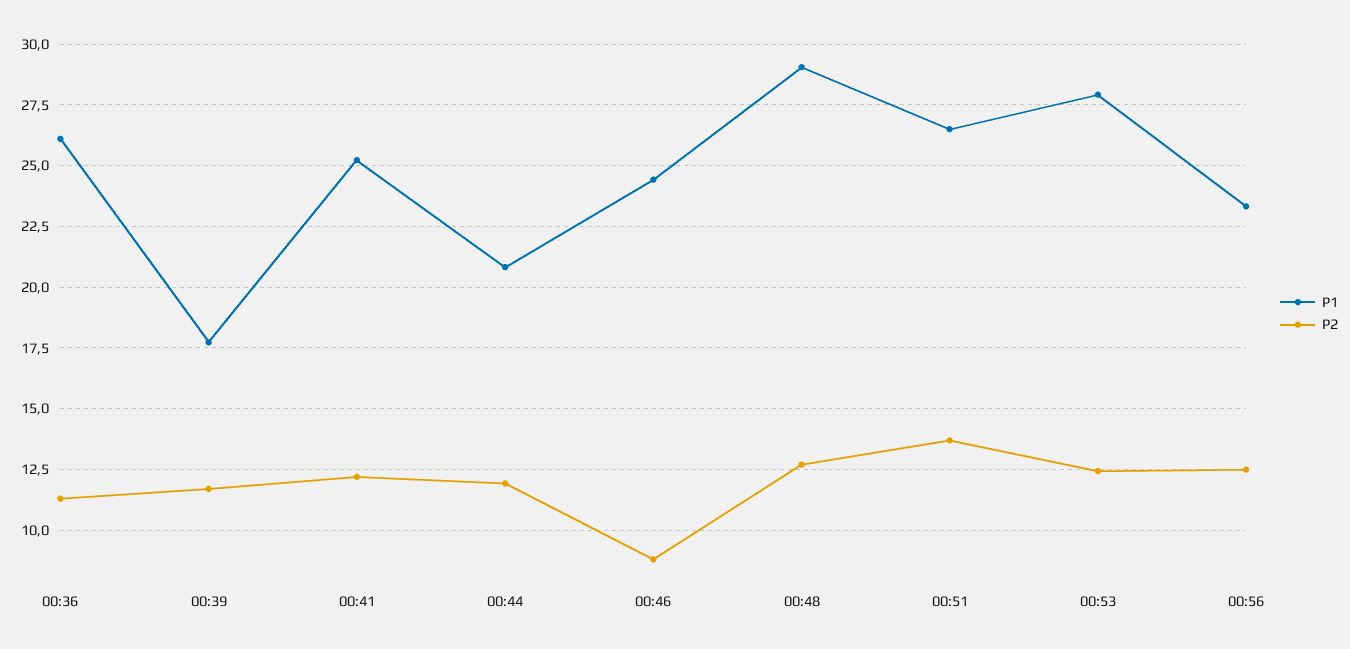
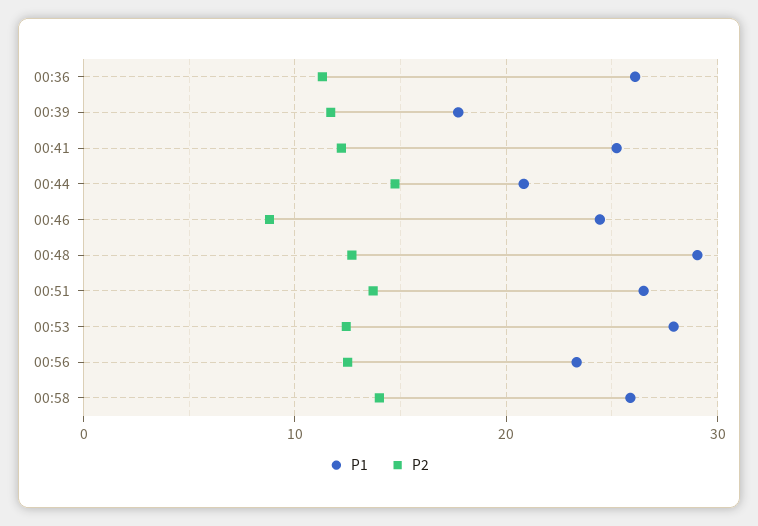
P2, 00:44: 12 -> 15
P1, 00:58: none -> 26
P2, 00:58: none -> 14

